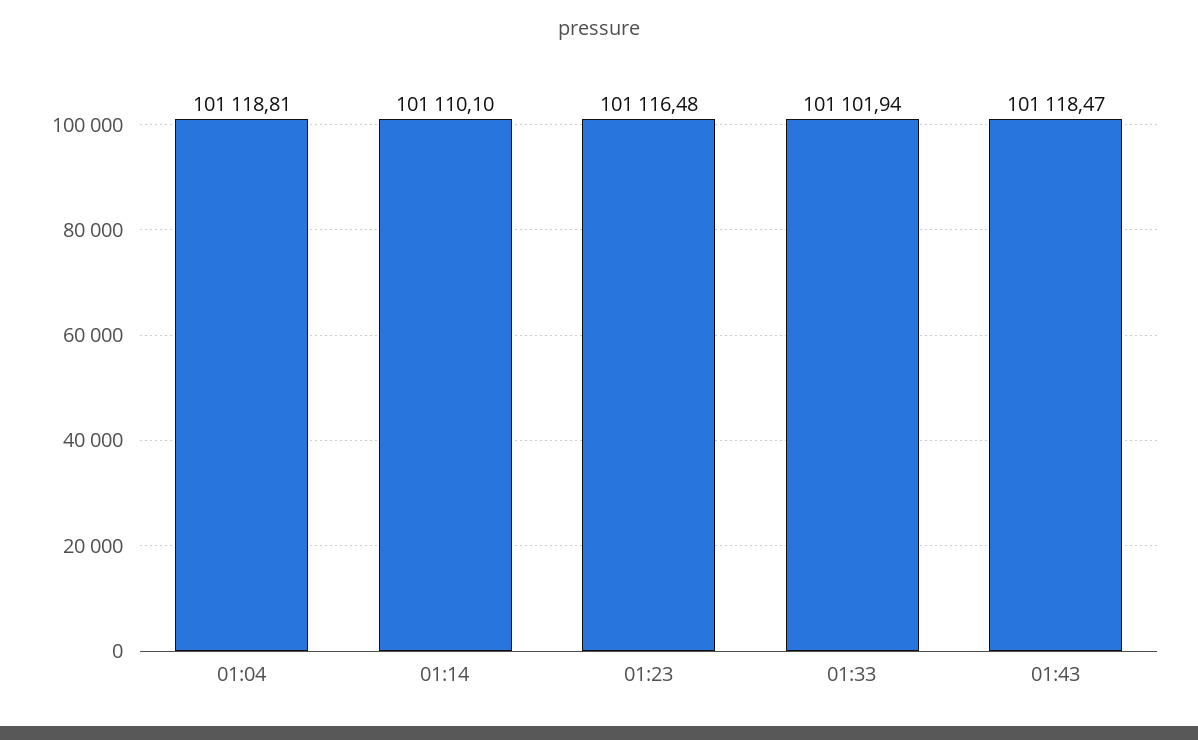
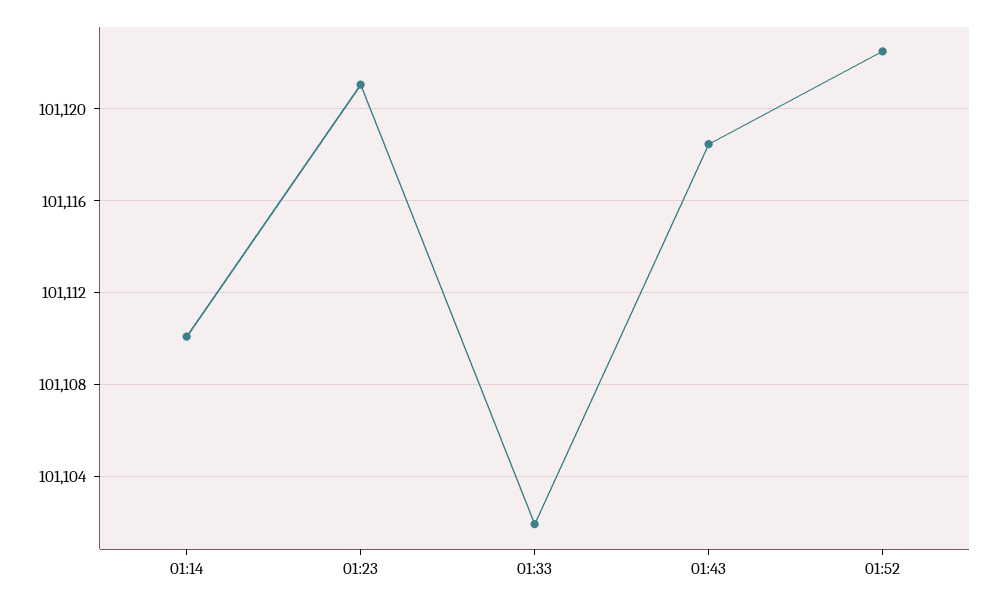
01:04: 101118.81 -> none
01:23: 101116.48 -> 101121
01:52: none -> 101122.5

